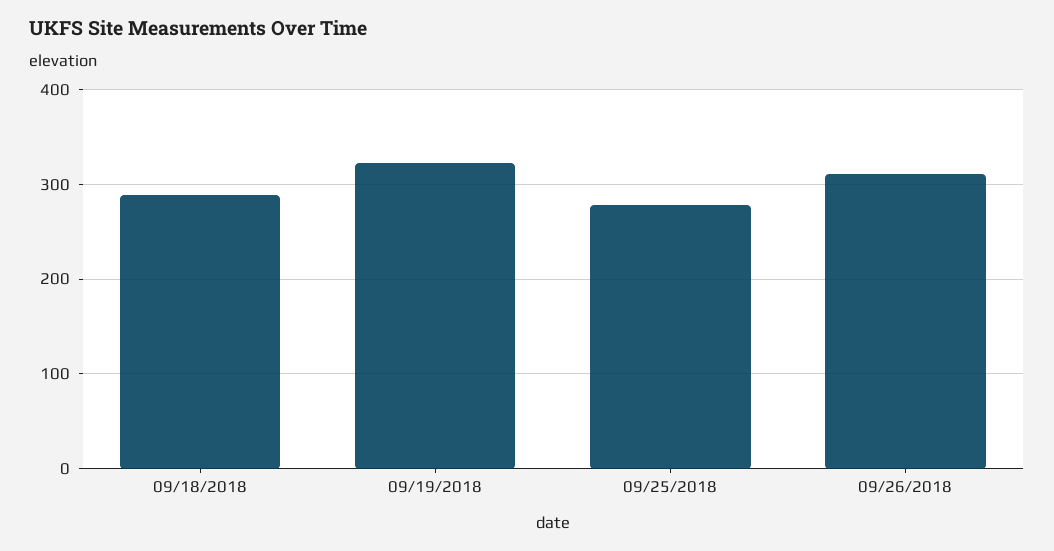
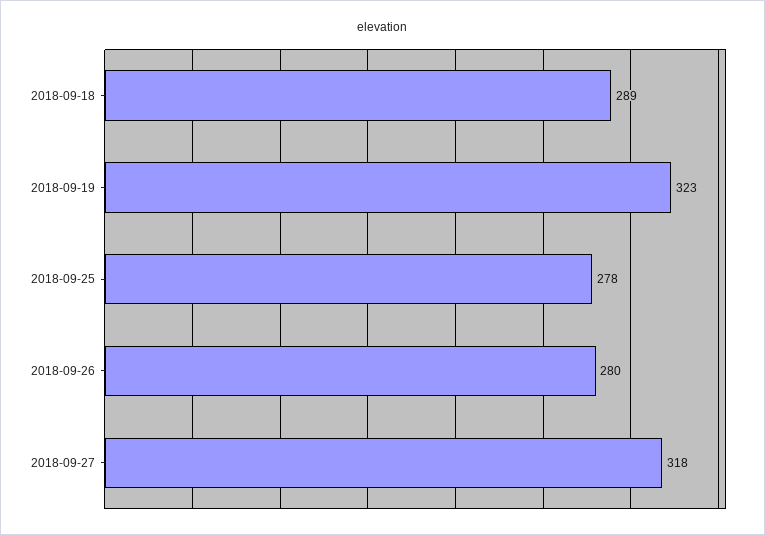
09/26/2018: 310 -> 280
2018-09-27: none -> 318

